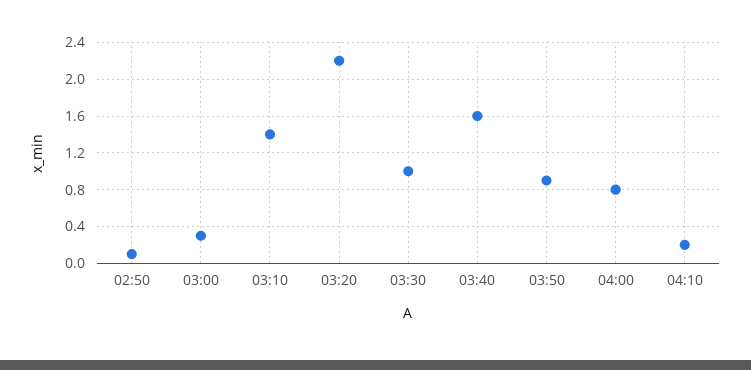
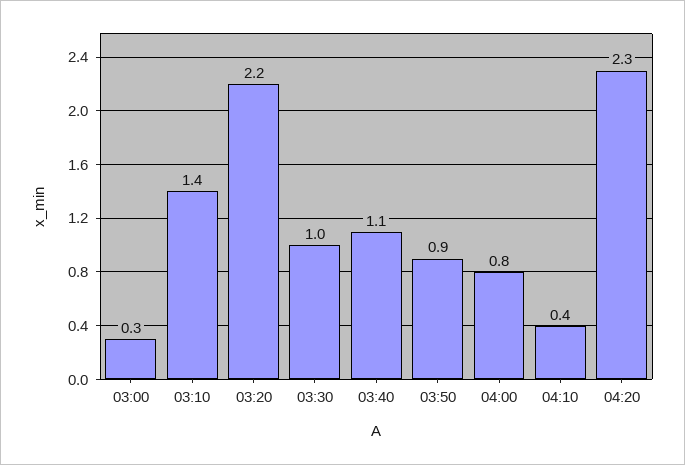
02:50: 0.1 -> none
03:40: 1.6 -> 1.1
04:10: 0.2 -> 0.4
04:20: none -> 2.3

